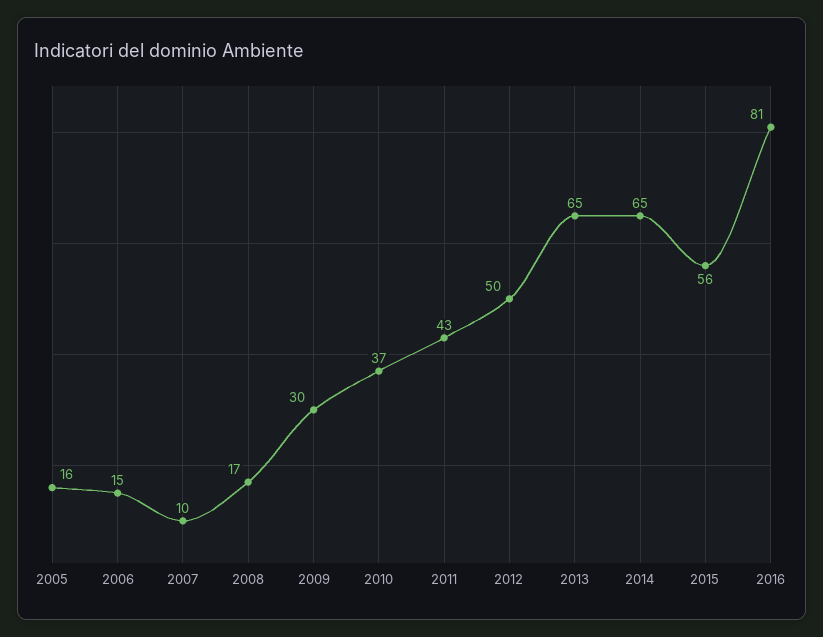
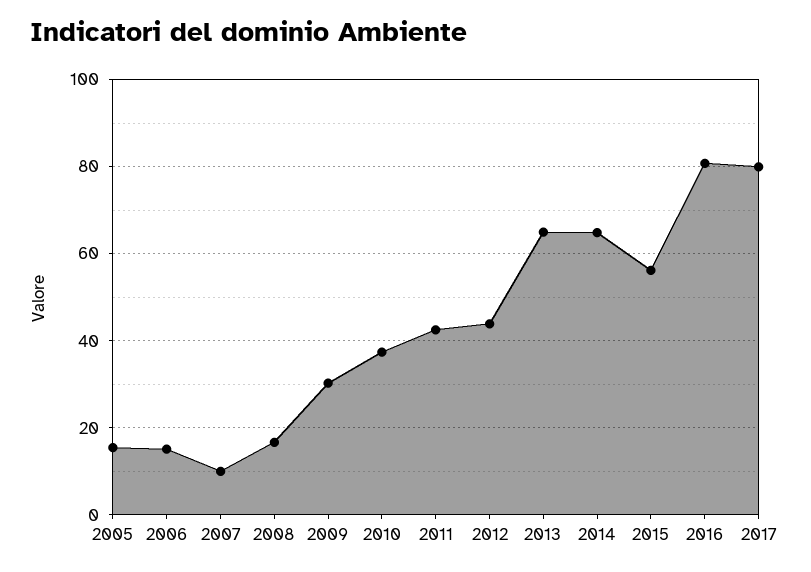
2012: 50 -> 44
2017: none -> 80

